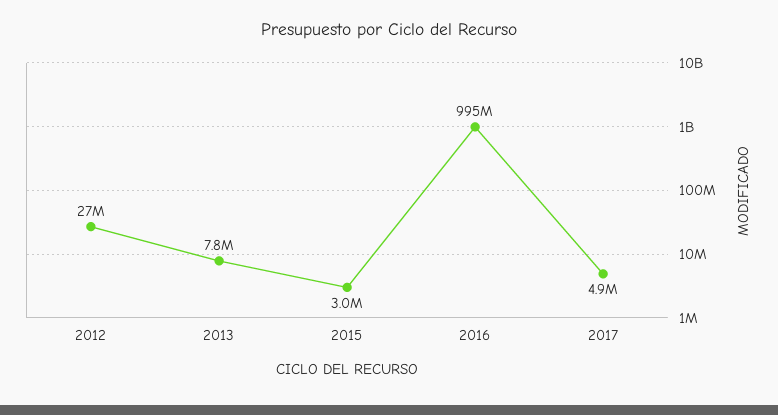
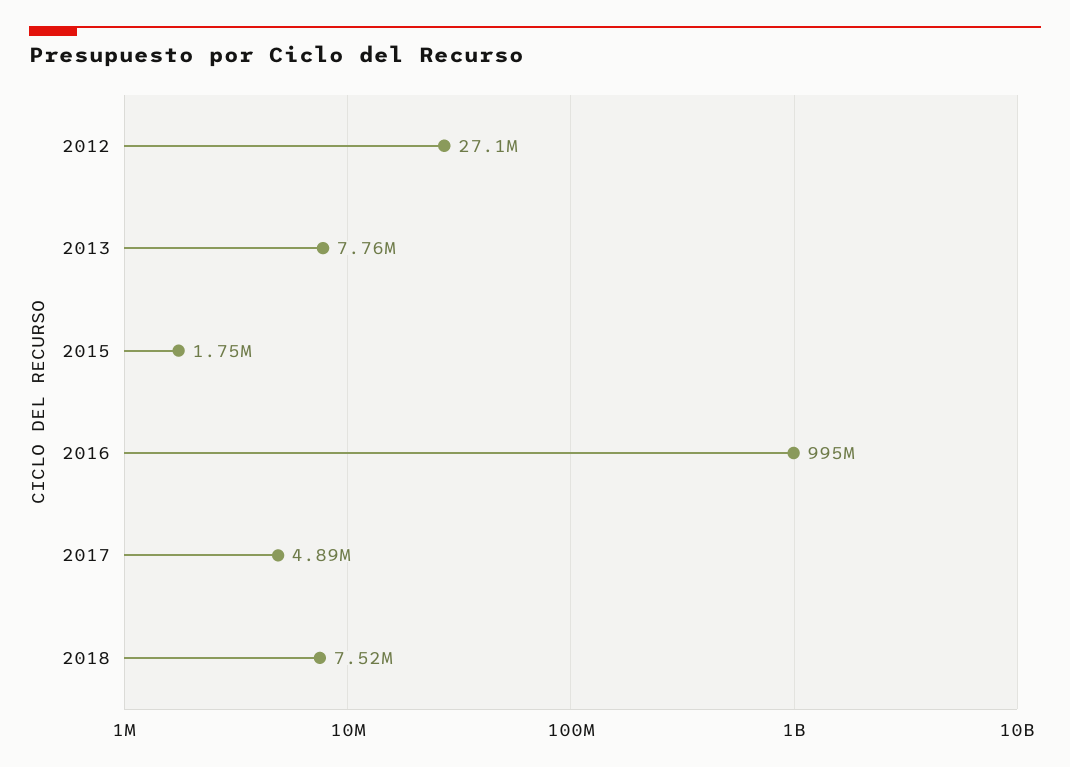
2015: 3000000 -> 1750000
2018: none -> 7520000

